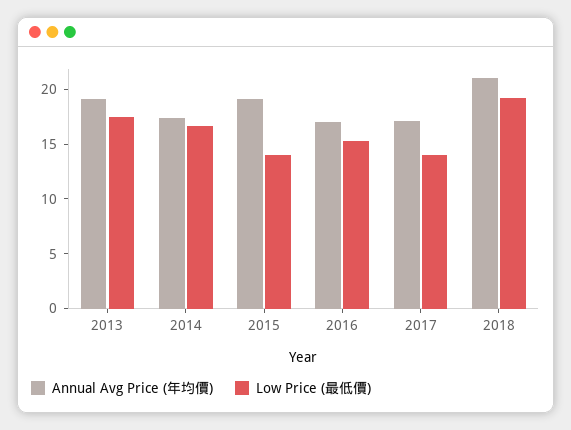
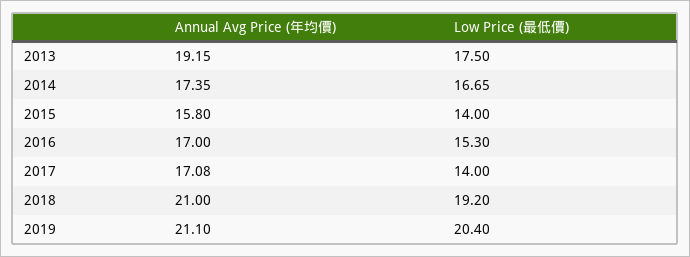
Annual Avg Price (年均價), 2015: 19 -> 15.8
Annual Avg Price (年均價), 2019: none -> 21.1
Low Price (最低價), 2019: none -> 20.4

